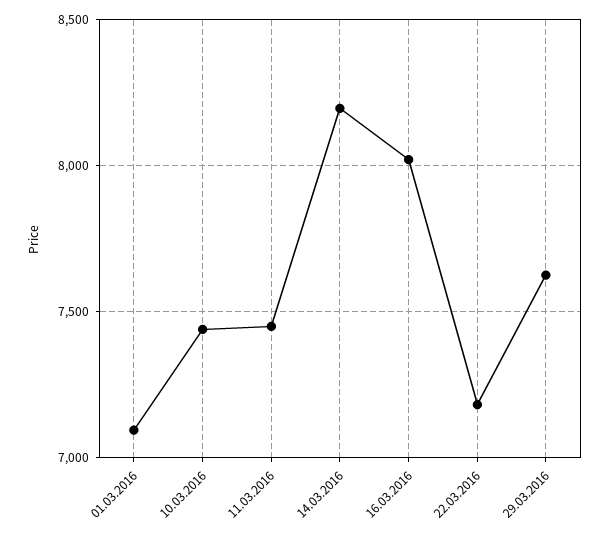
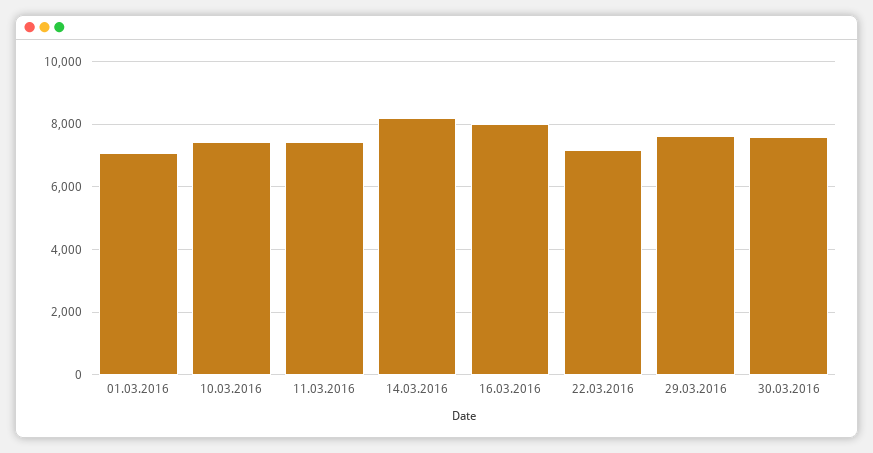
30.03.2016: none -> 7600

